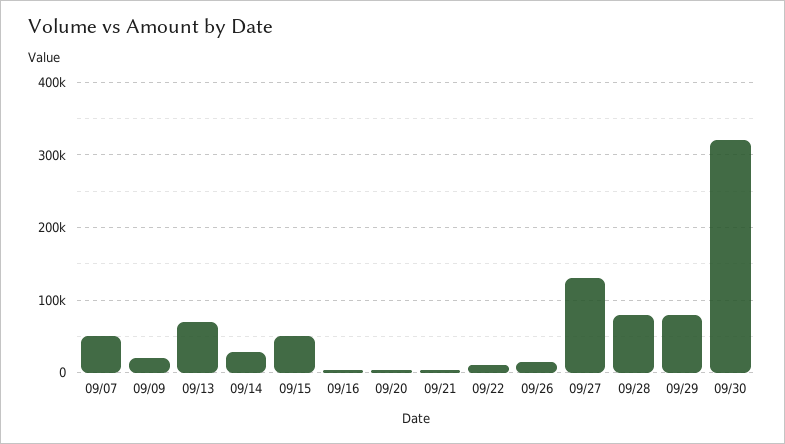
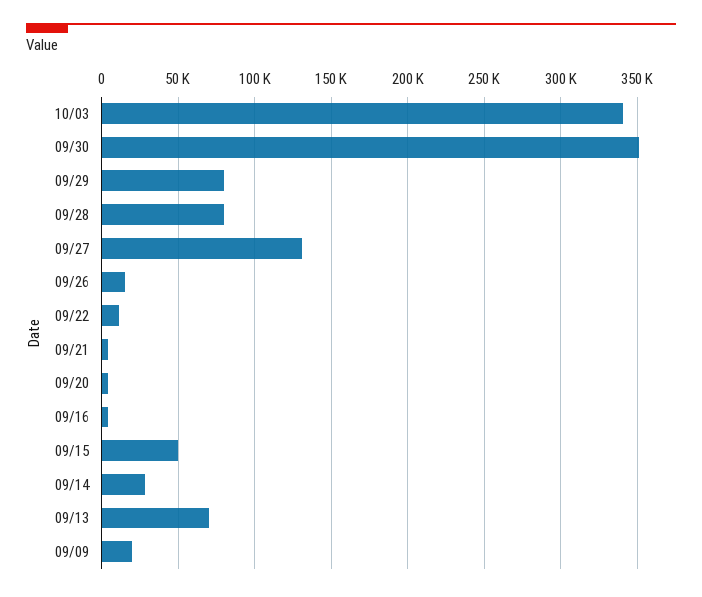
09/07: 50000 -> none
09/30: 320000 -> 350000
10/03: none -> 340000

